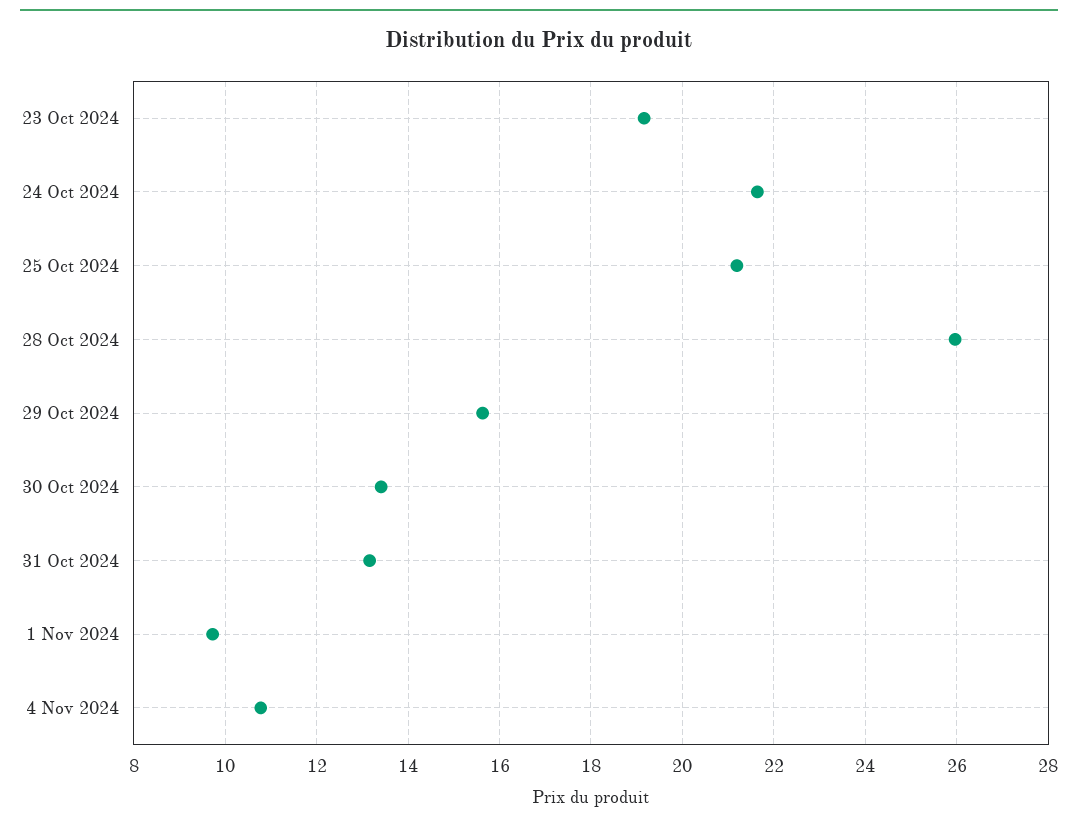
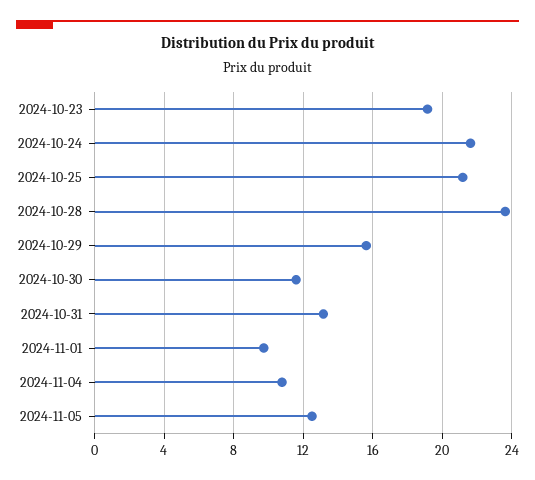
28 Oct 2024: 26 -> 23.5
30 Oct 2024: 13.4 -> 11.5
2024-11-05: none -> 12.5

